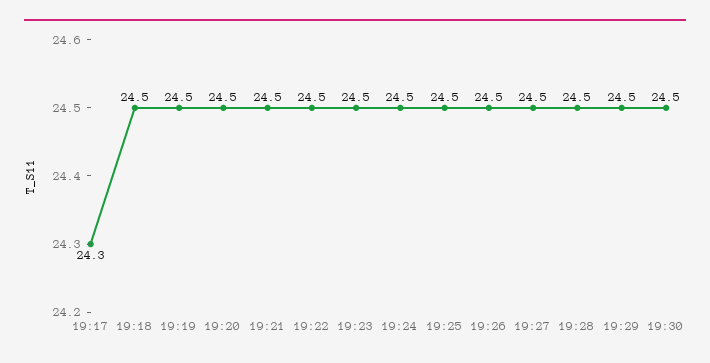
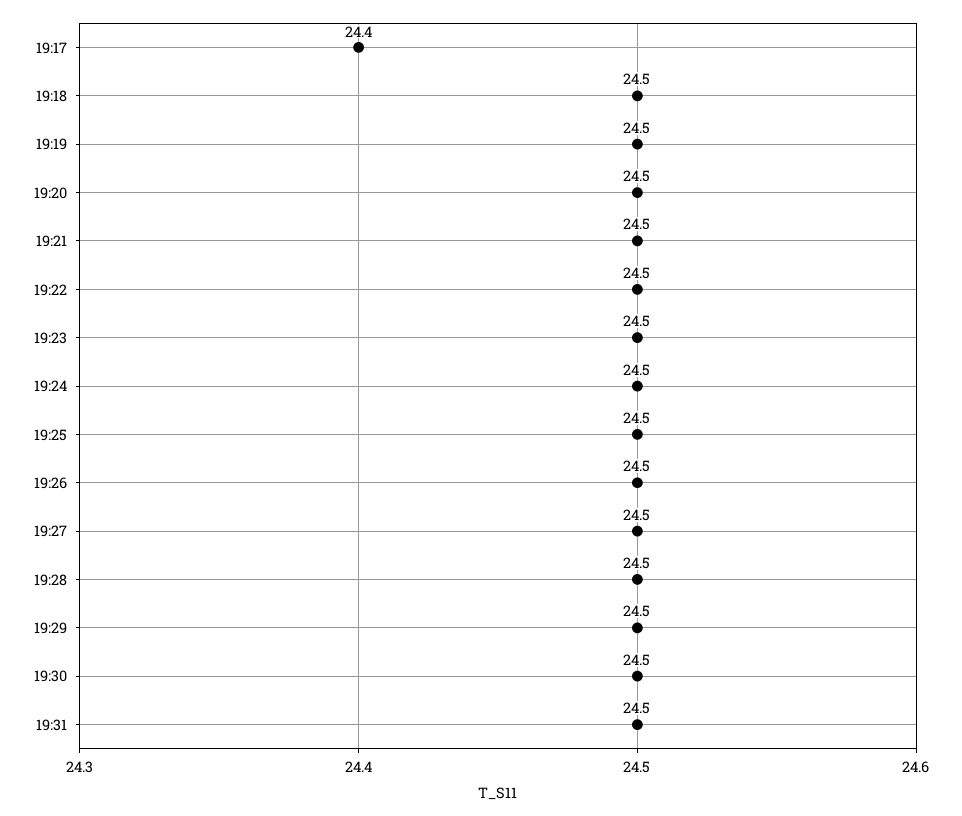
19:17: 24.3 -> 24.4
19:31: none -> 24.5

